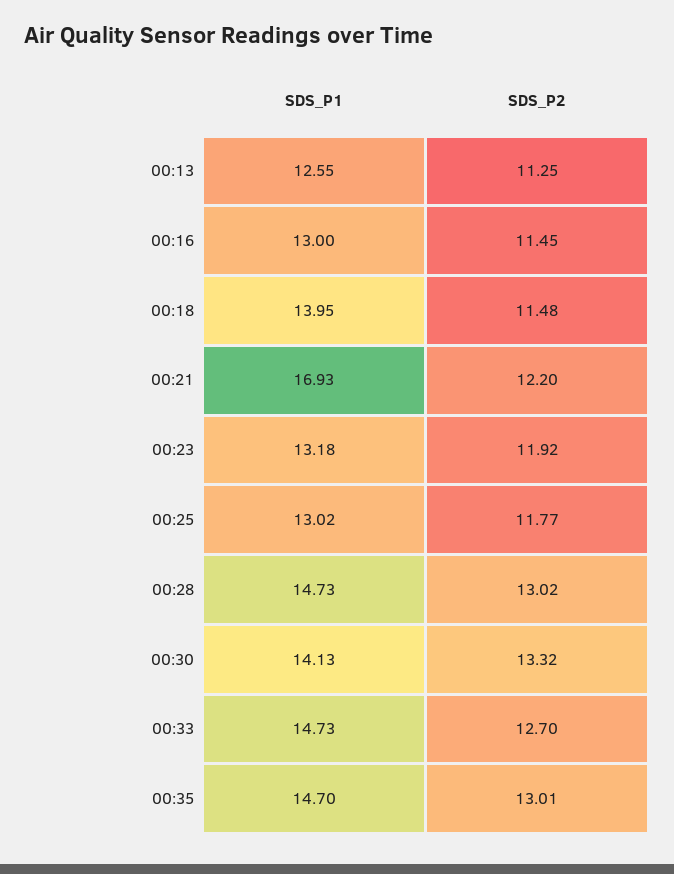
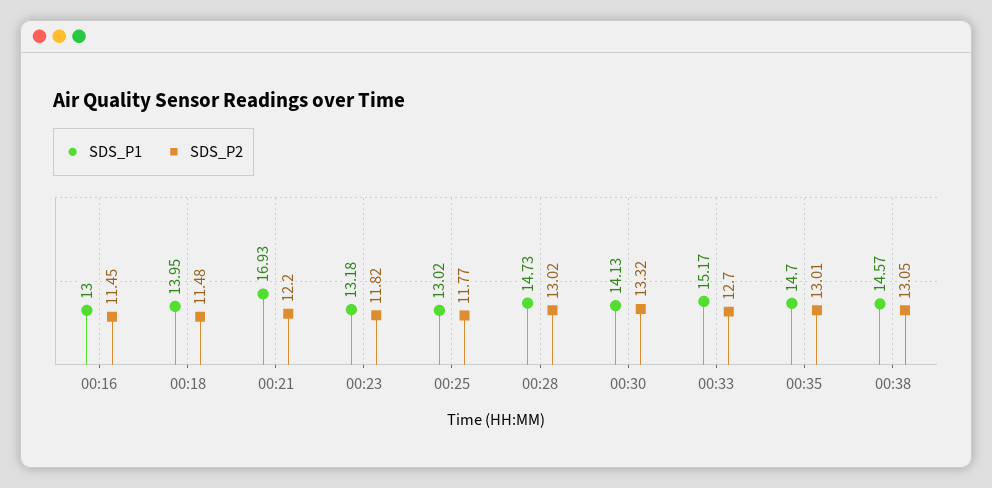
SDS_P1, 00:13: 12.55 -> none
SDS_P2, 00:13: 11.25 -> none
SDS_P2, 00:23: 11.92 -> 11.82
SDS_P1, 00:33: 14.73 -> 15.17
SDS_P1, 00:38: none -> 14.57
SDS_P2, 00:38: none -> 13.05

